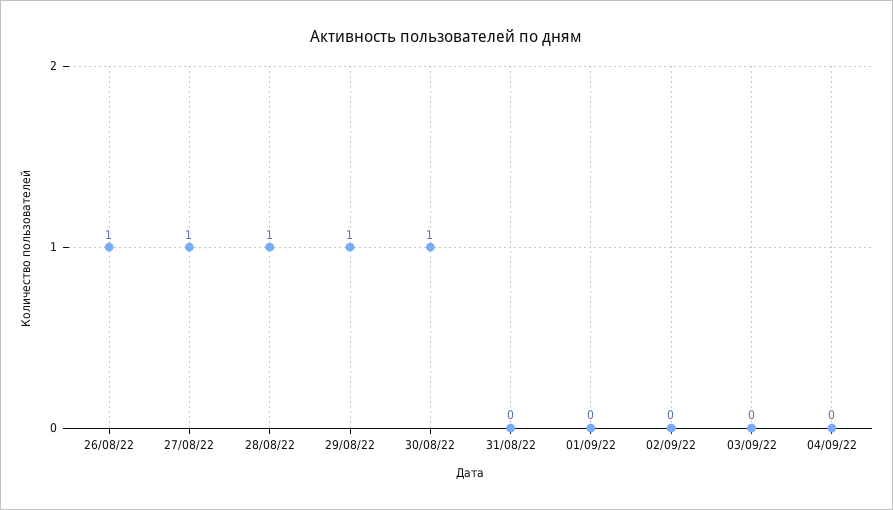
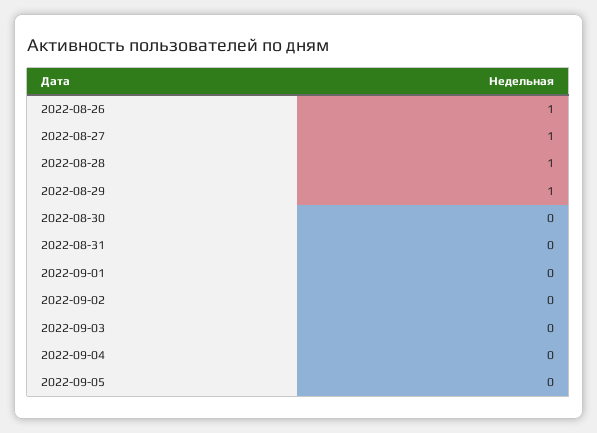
30/08/22: 1 -> 0
2022-09-05: none -> 0

